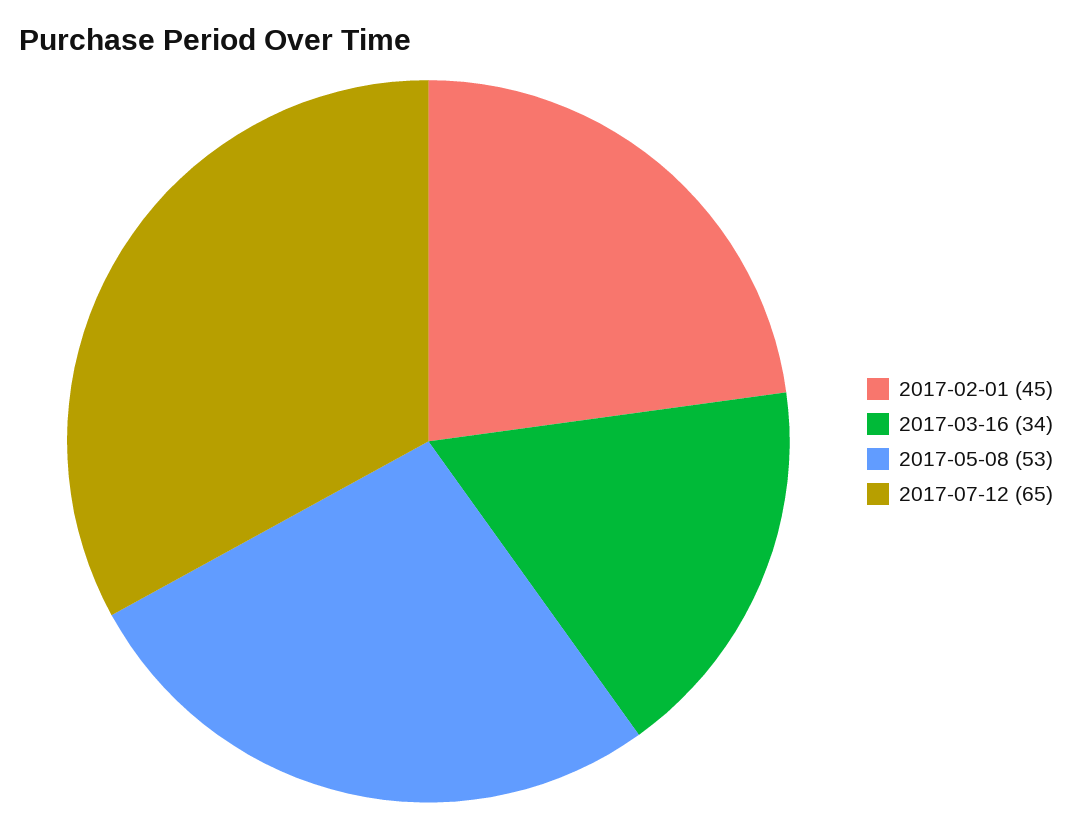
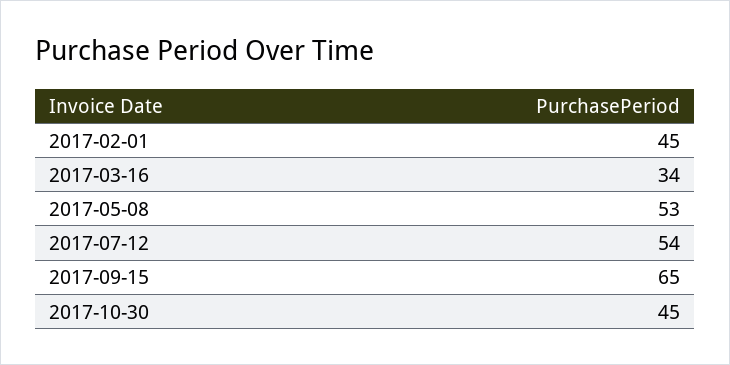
2017-07-12: 65 -> 54
2017-09-15: none -> 65
2017-10-30: none -> 45

